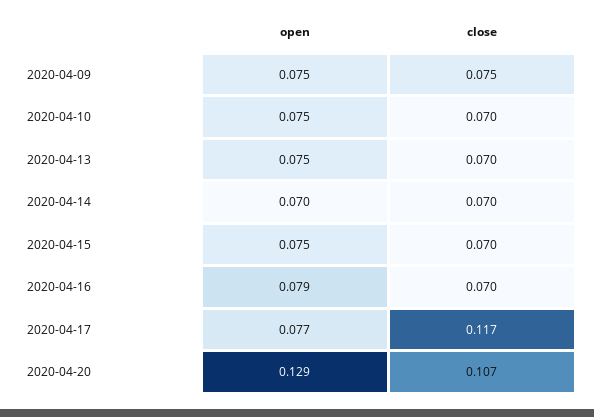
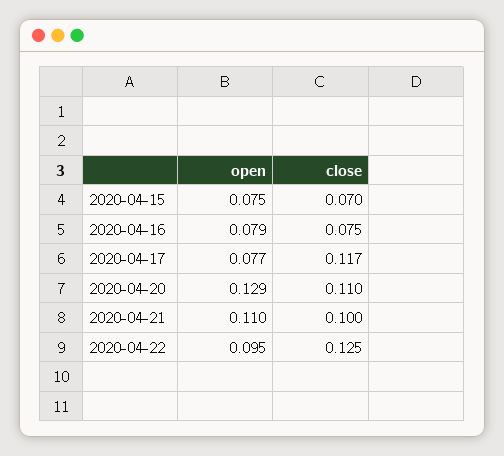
open, 2020-04-09: 0.075 -> none
close, 2020-04-09: 0.075 -> none
open, 2020-04-10: 0.075 -> none
close, 2020-04-10: 0.07 -> none
open, 2020-04-13: 0.075 -> none
close, 2020-04-13: 0.07 -> none
open, 2020-04-14: 0.07 -> none
close, 2020-04-14: 0.07 -> none
close, 2020-04-16: 0.07 -> 0.075
close, 2020-04-20: 0.107 -> 0.11
open, 2020-04-21: none -> 0.11
close, 2020-04-21: none -> 0.1
open, 2020-04-22: none -> 0.095
close, 2020-04-22: none -> 0.125

